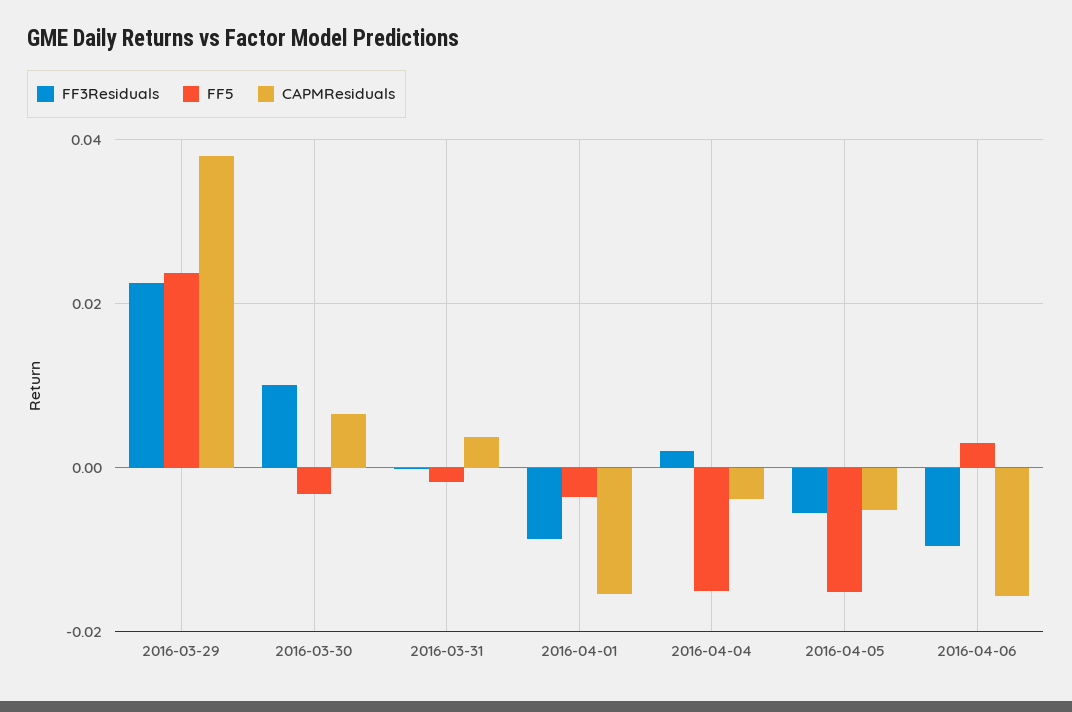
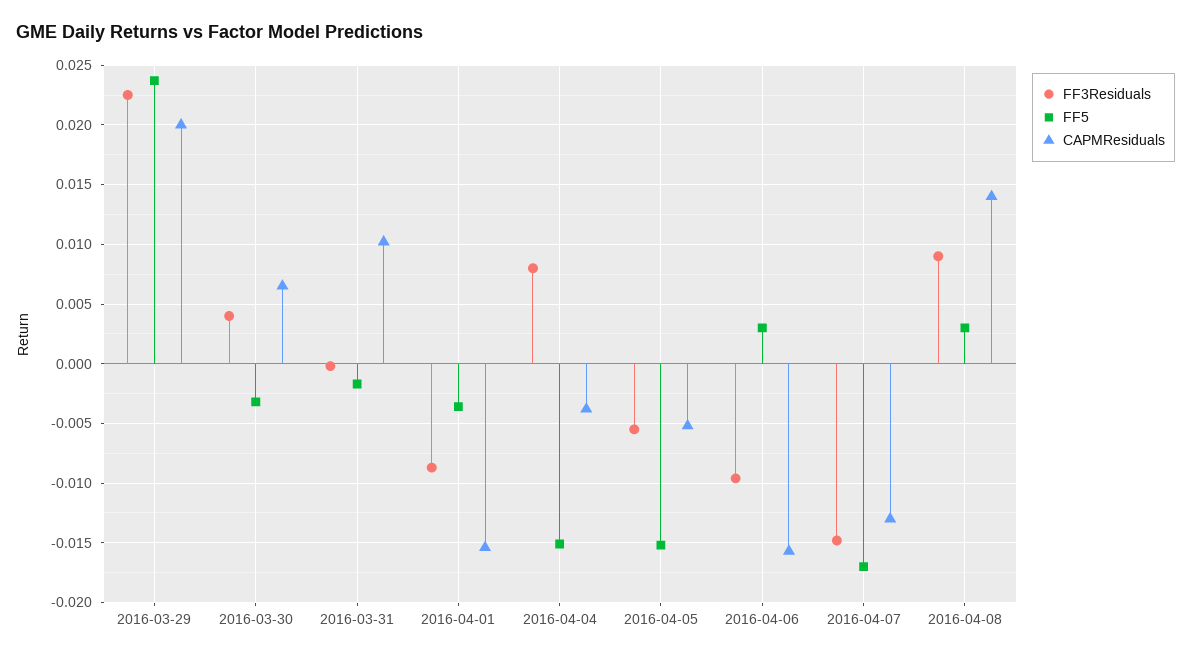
CAPMResiduals, 2016-03-29: 0.038 -> 0.02
FF3Residuals, 2016-03-30: 0.01 -> 0.004
CAPMResiduals, 2016-03-31: 0.004 -> 0.01
FF3Residuals, 2016-04-04: 0.002 -> 0.008
FF3Residuals, 2016-04-07: none -> -0.015
FF5, 2016-04-07: none -> -0.017
CAPMResiduals, 2016-04-07: none -> -0.013
FF3Residuals, 2016-04-08: none -> 0.009
FF5, 2016-04-08: none -> 0.003
CAPMResiduals, 2016-04-08: none -> 0.014

